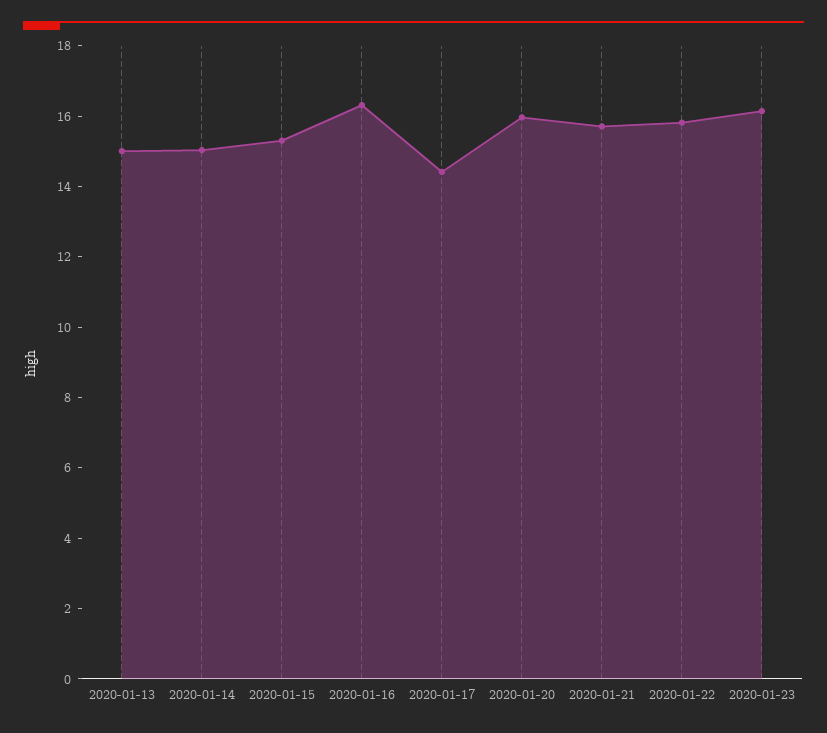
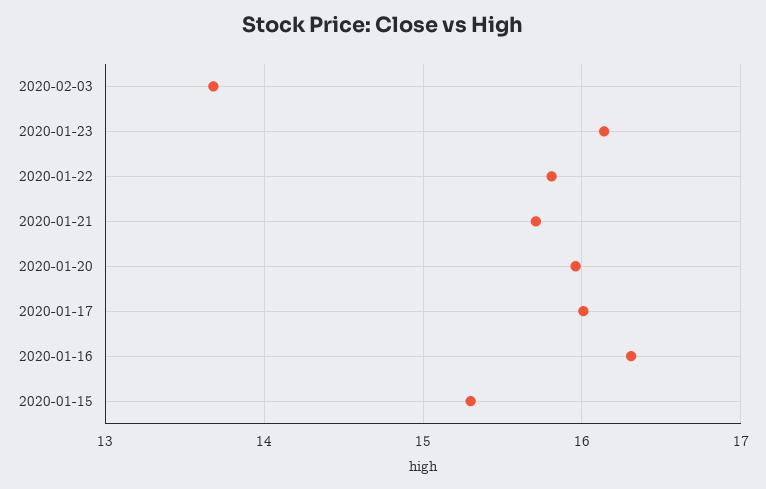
2020-01-13: 15 -> none
2020-01-14: 15 -> none
2020-01-17: 14.5 -> 16
2020-02-03: none -> 13.7

